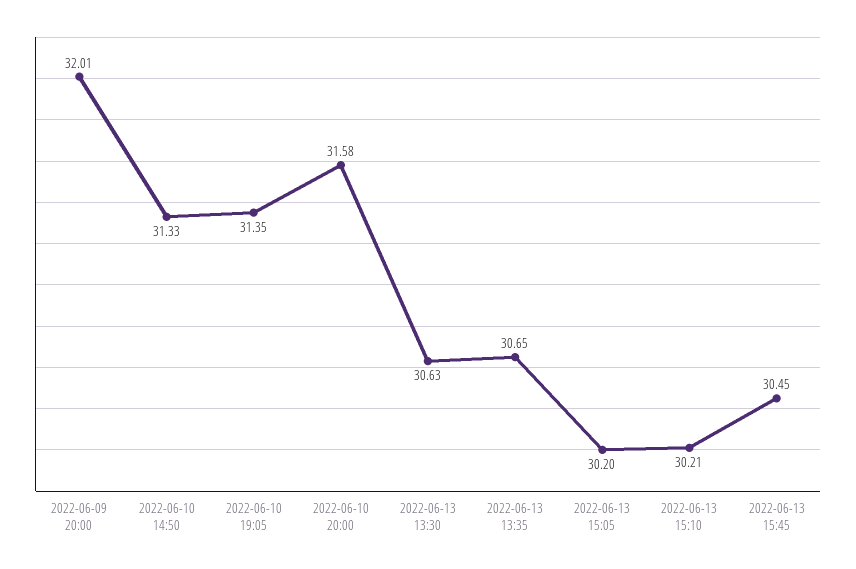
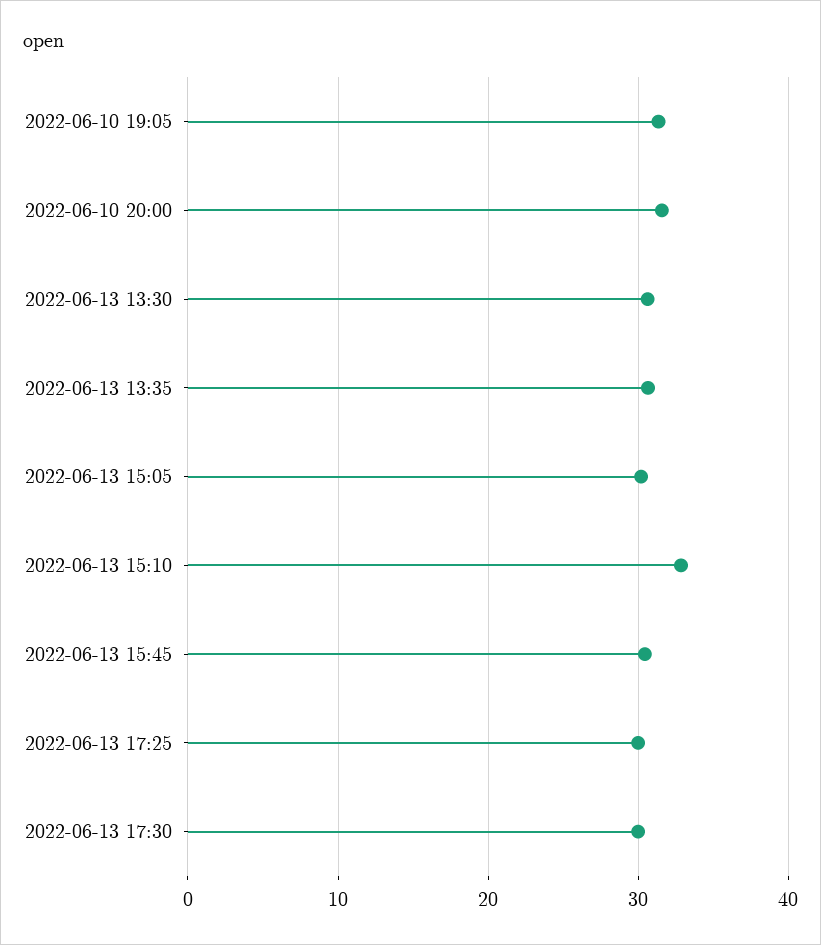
2022-06-09 20:00: 32.01 -> none
2022-06-10 14:50: 31.33 -> none
2022-06-13 15:10: 30.21 -> 33
2022-06-13 17:25: none -> 30
2022-06-13 17:30: none -> 30

